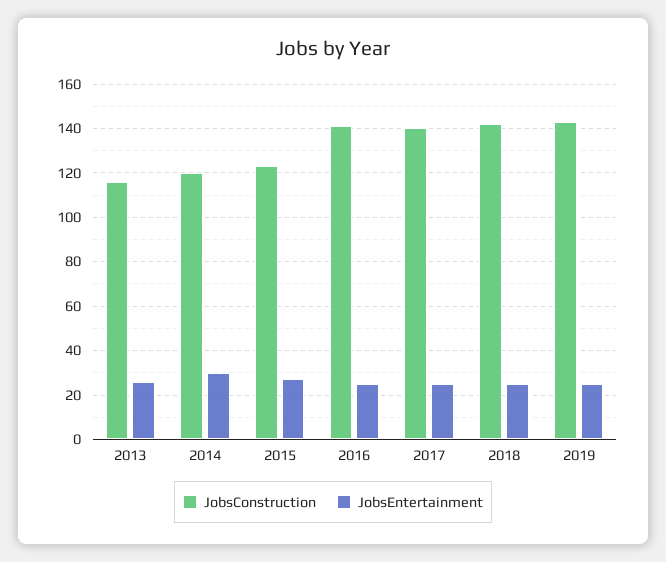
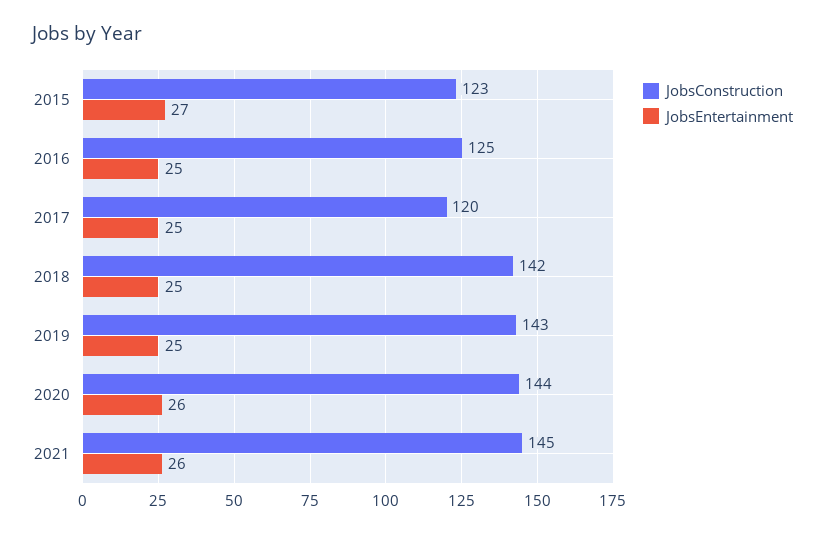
JobsConstruction, 2013: 115 -> none
JobsEntertainment, 2013: 25 -> none
JobsConstruction, 2014: 120 -> none
JobsEntertainment, 2014: 30 -> none
JobsConstruction, 2016: 140 -> 125
JobsConstruction, 2017: 140 -> 120
JobsConstruction, 2020: none -> 144
JobsEntertainment, 2020: none -> 26
JobsConstruction, 2021: none -> 145
JobsEntertainment, 2021: none -> 26

